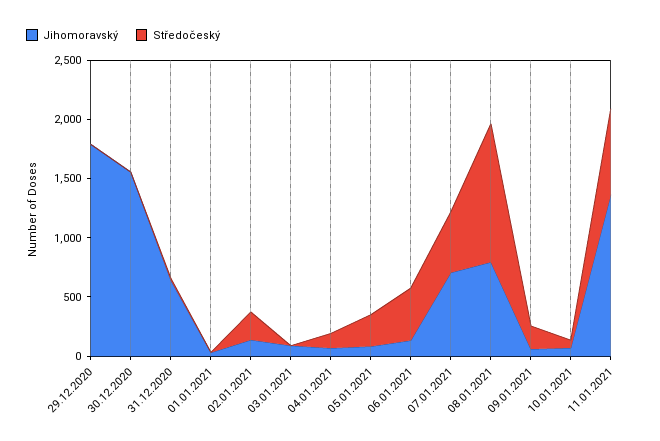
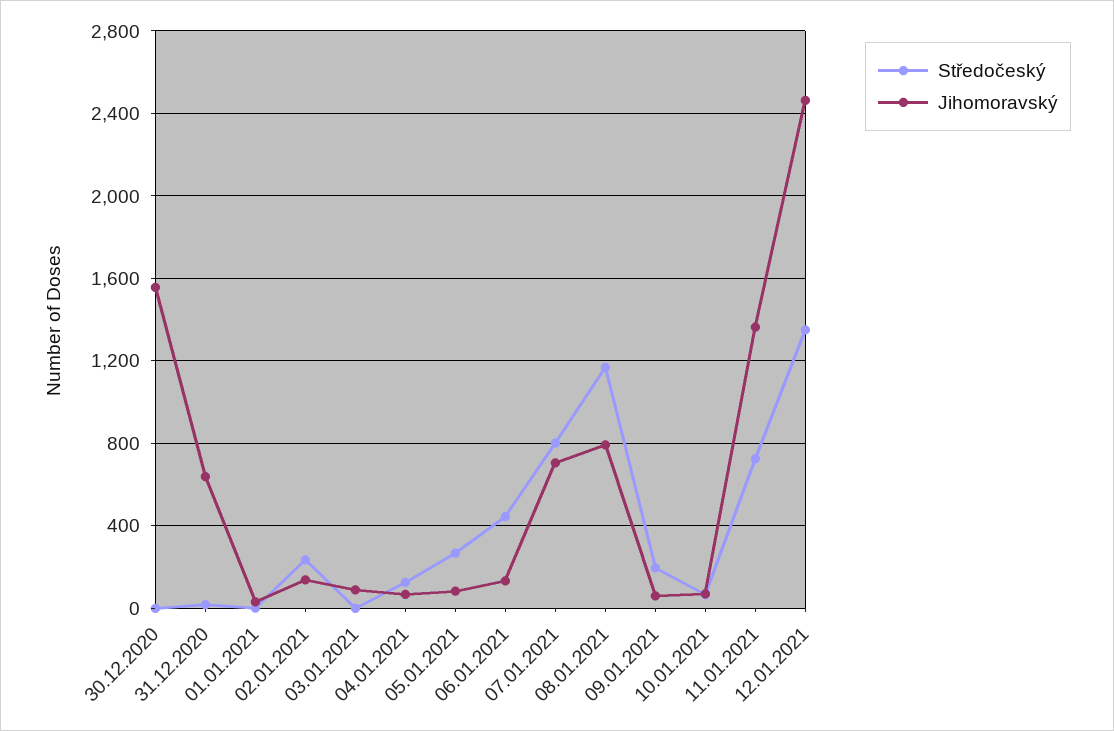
Jihomoravský, 29.12.2020: 1800 -> none
Středočeský, 29.12.2020: 0 -> none
Středočeský, 07.01.2021: 500 -> 800
Středočeský, 12.01.2021: none -> 1350
Jihomoravský, 12.01.2021: none -> 2450

